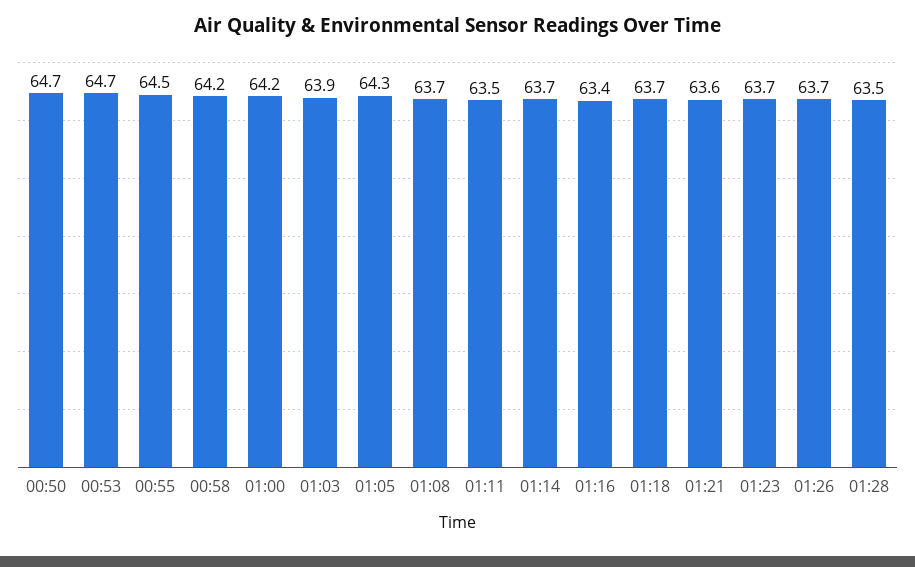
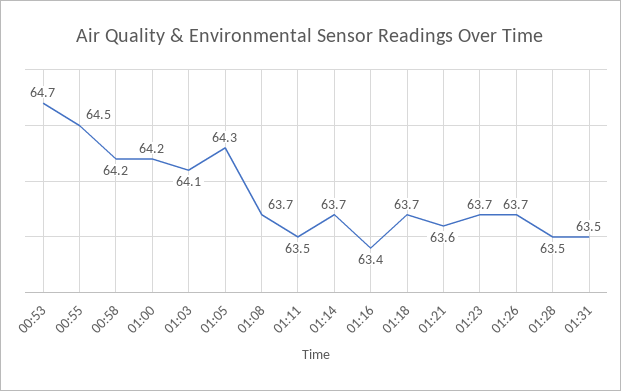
00:50: 64.7 -> none
01:03: 63.9 -> 64.1
01:31: none -> 63.5

